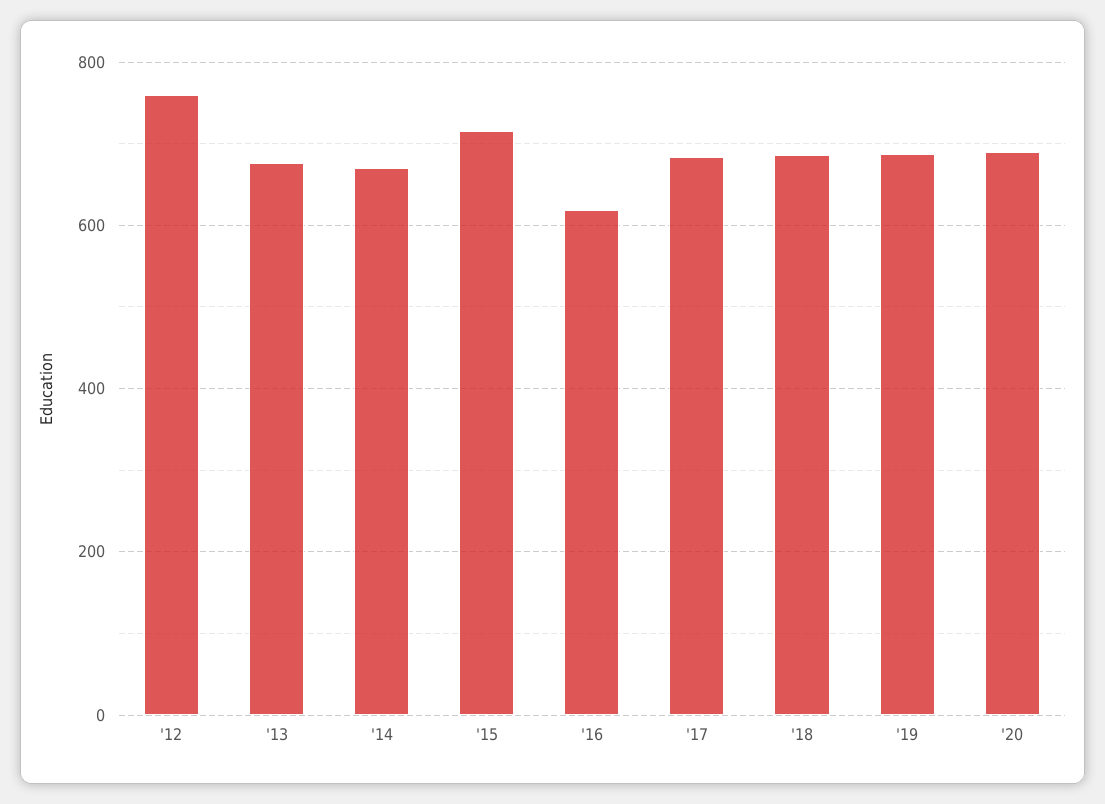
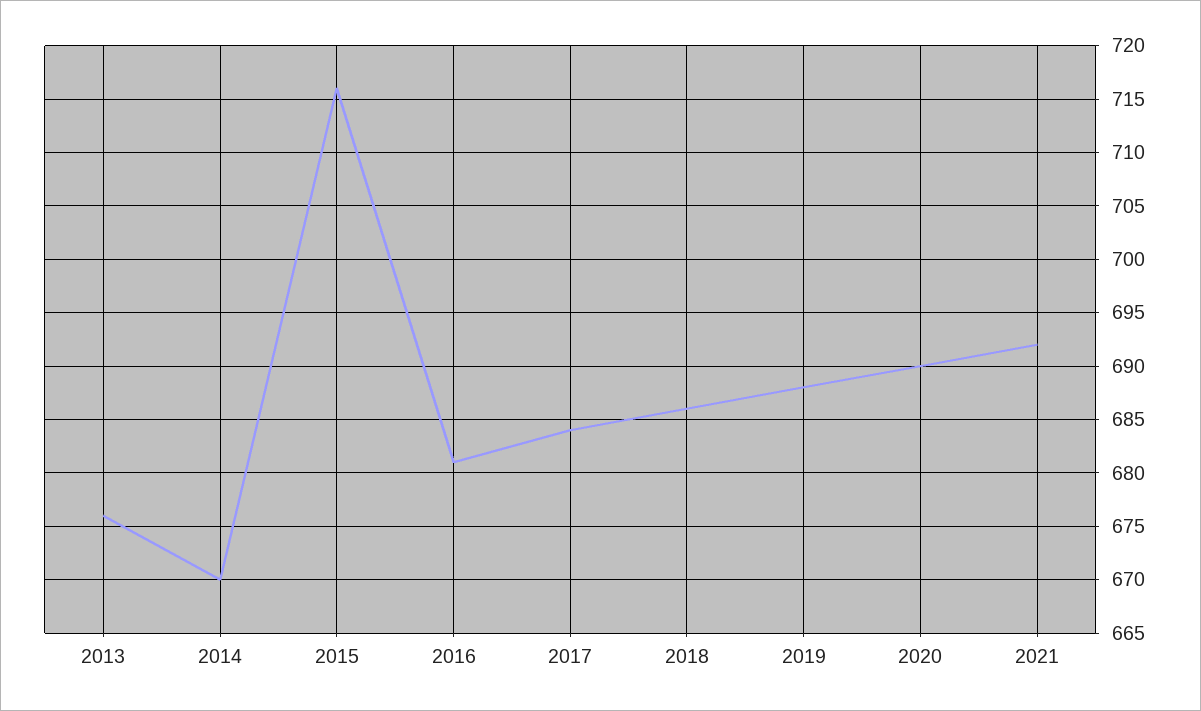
'12: 760 -> none
'16: 620 -> 681
2021: none -> 692

